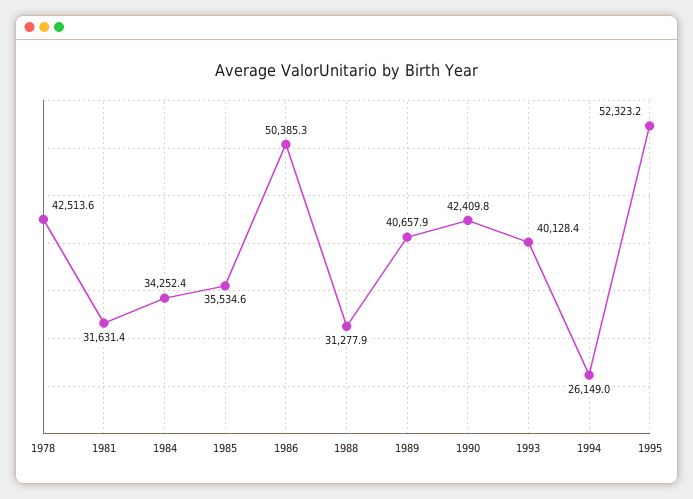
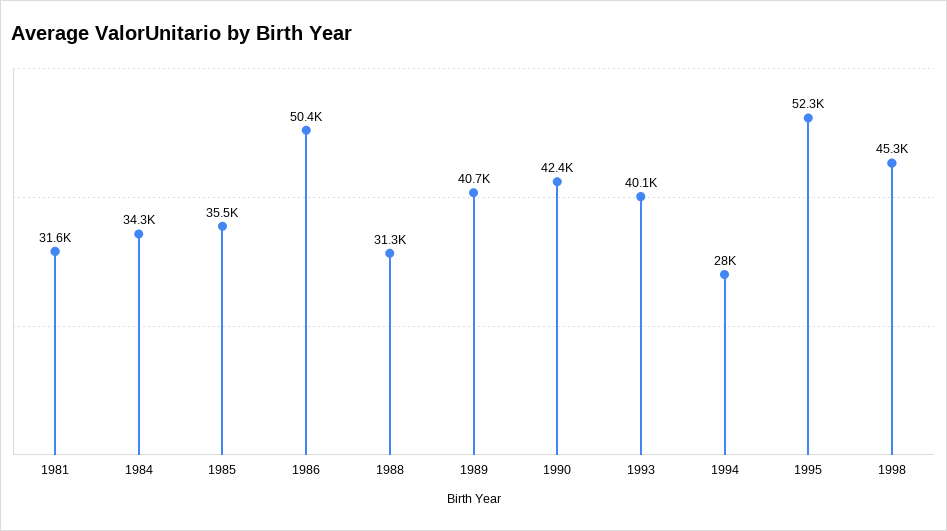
1978: 42513.6 -> none
1994: 26149 -> 28000
1998: none -> 45300

